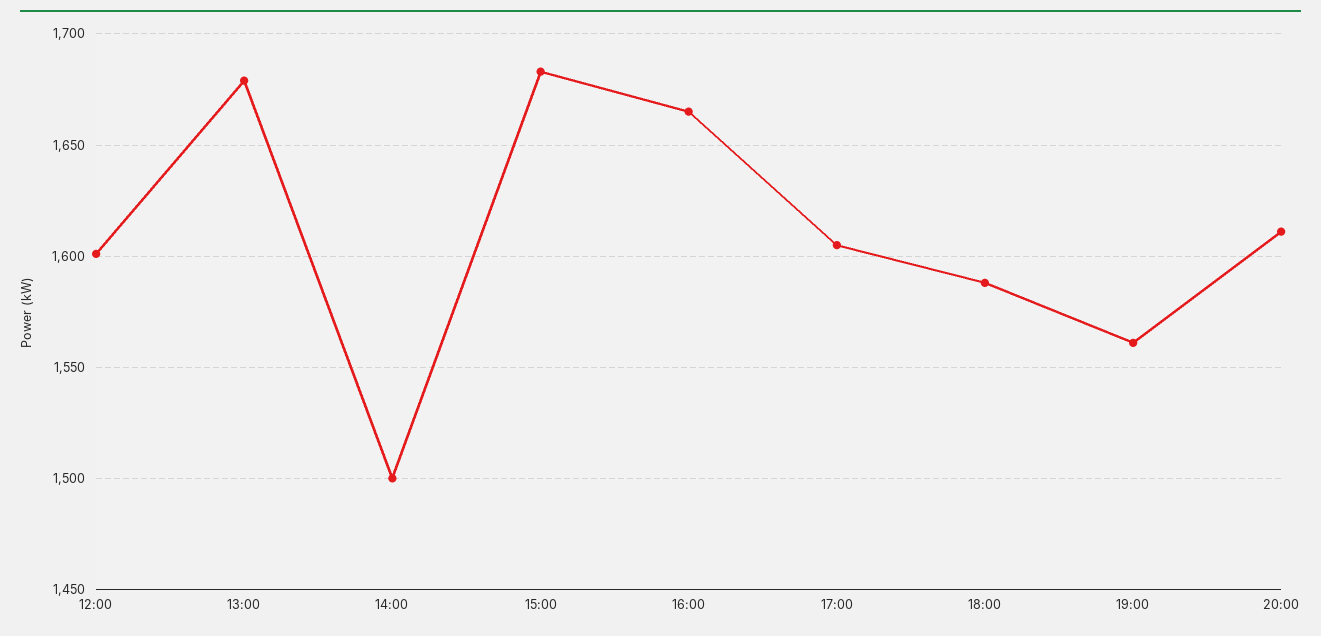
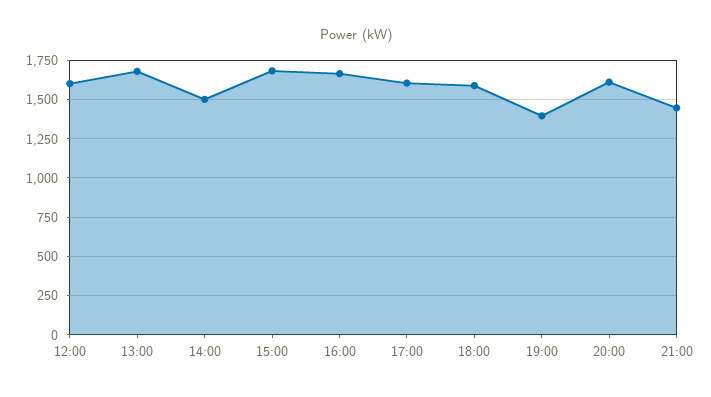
19:00: 1560 -> 1400
21:00: none -> 1450

